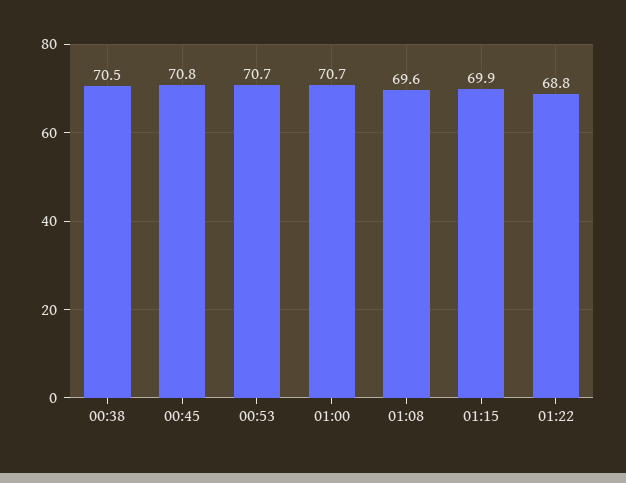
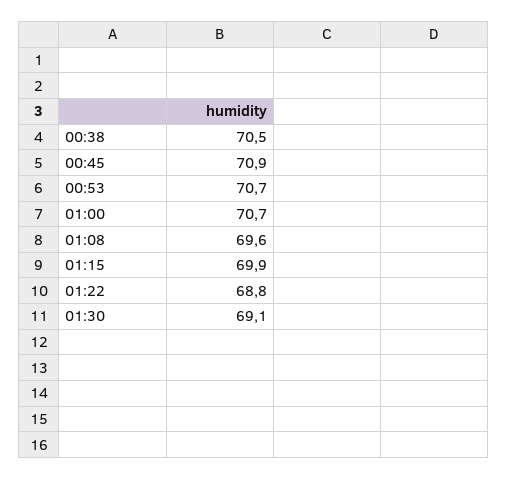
00:45: 70.8 -> 70.9
01:30: none -> 69.1

